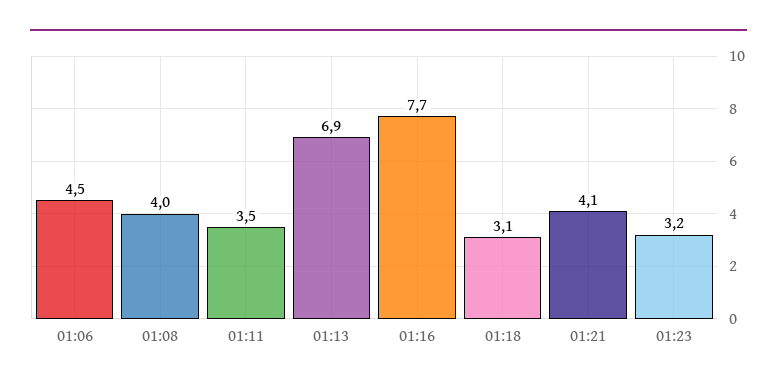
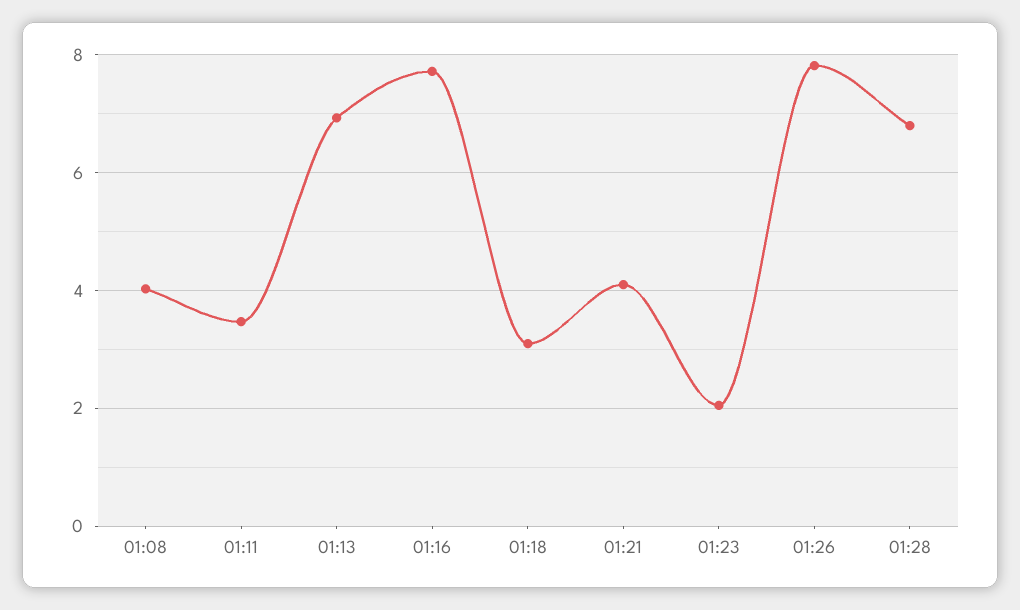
01:06: 4.5 -> none
01:23: 3.2 -> 2
01:26: none -> 7.8
01:28: none -> 6.8

